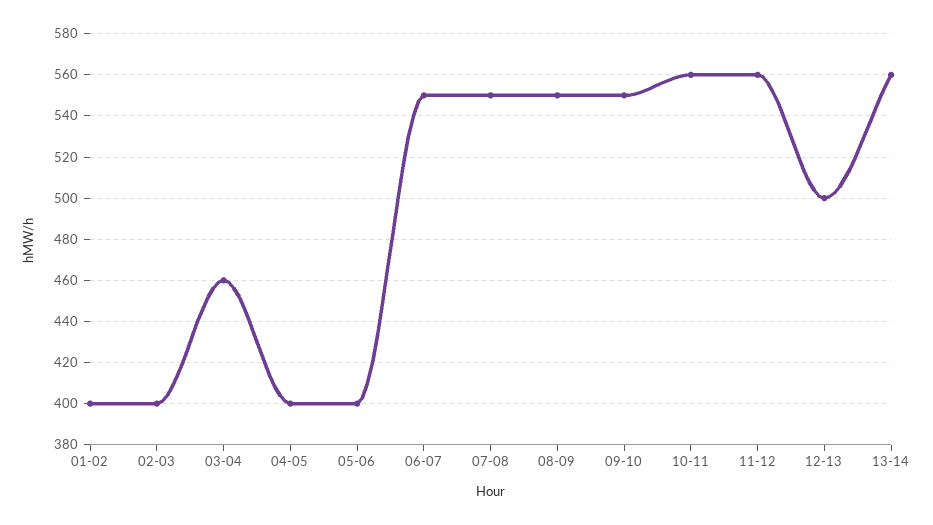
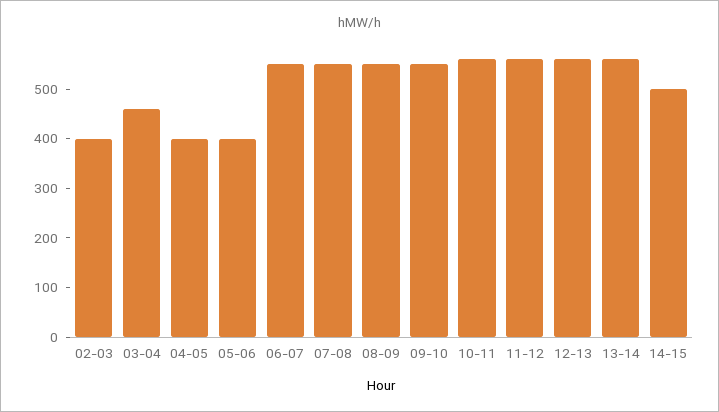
01-02: 400 -> none
12-13: 500 -> 560
14-15: none -> 500

